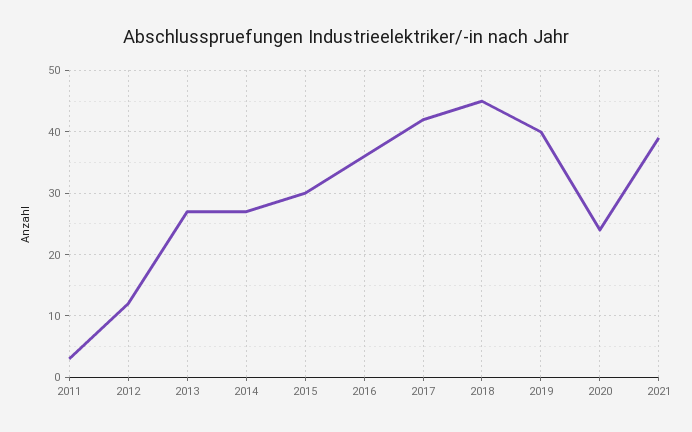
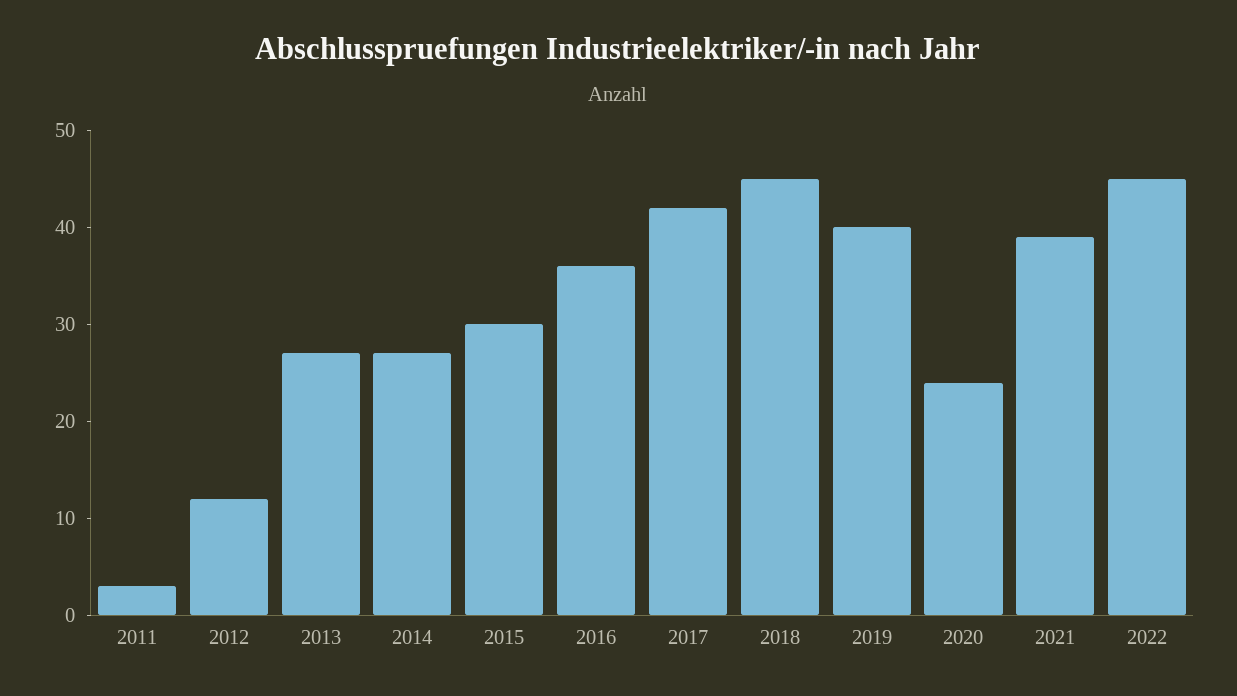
2022: none -> 45

